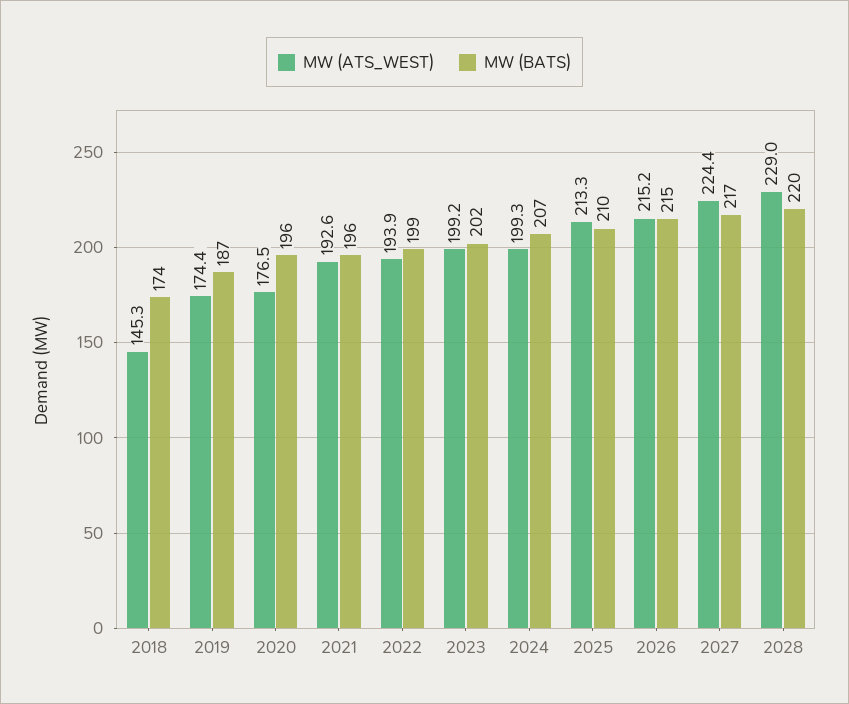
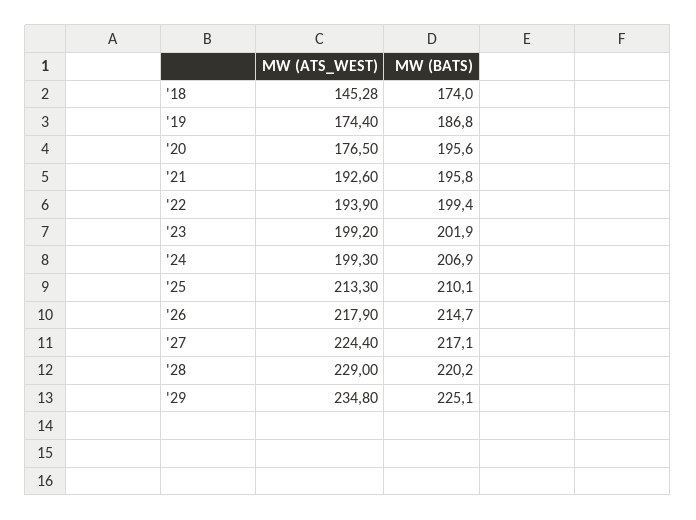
MW (ATS_WEST), 2026: 215.2 -> 217.9
MW (ATS_WEST), '29: none -> 234.8
MW (BATS), '29: none -> 225.1

